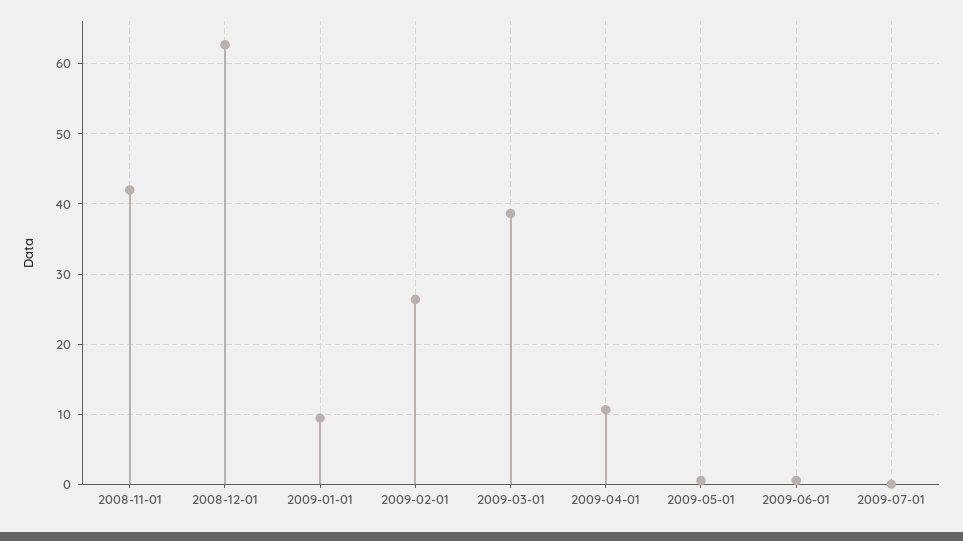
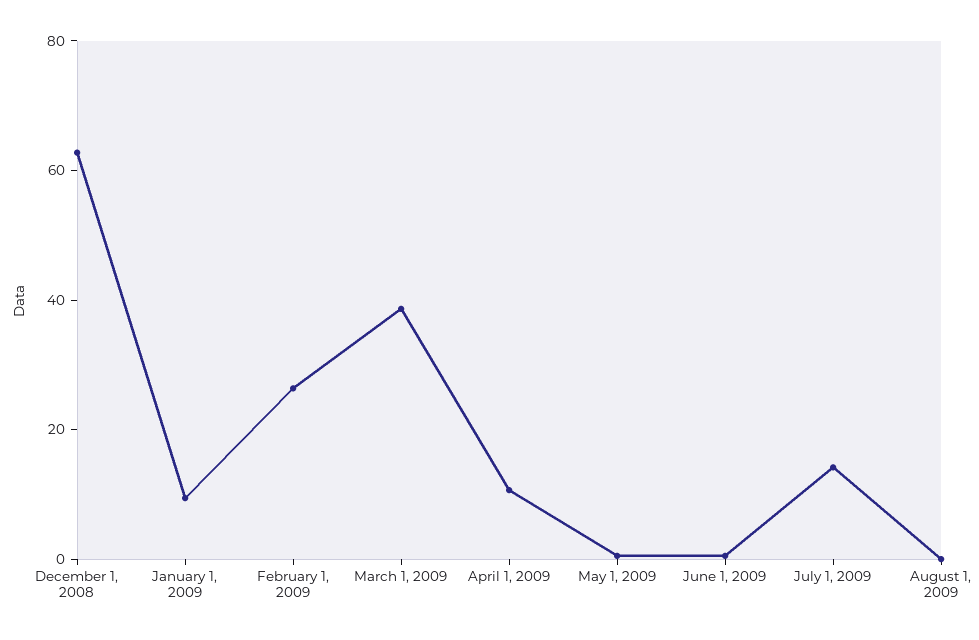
2008-11-01: 42 -> none
2009-07-01: 0 -> 15
August 1, 2009: none -> 0

